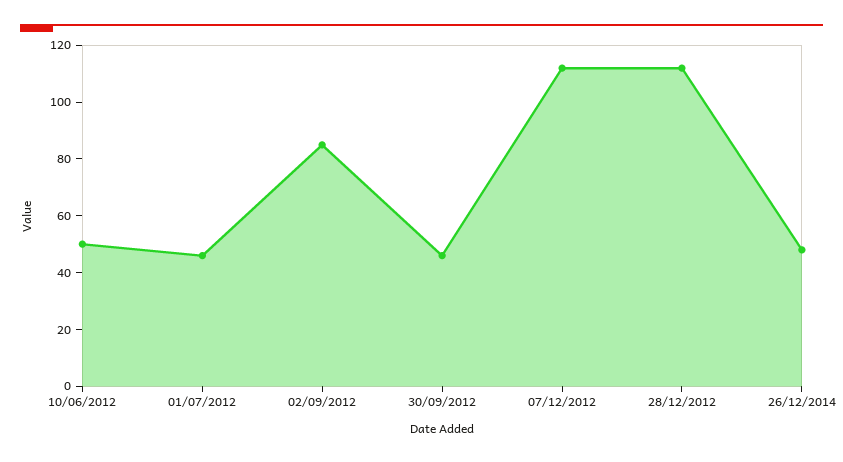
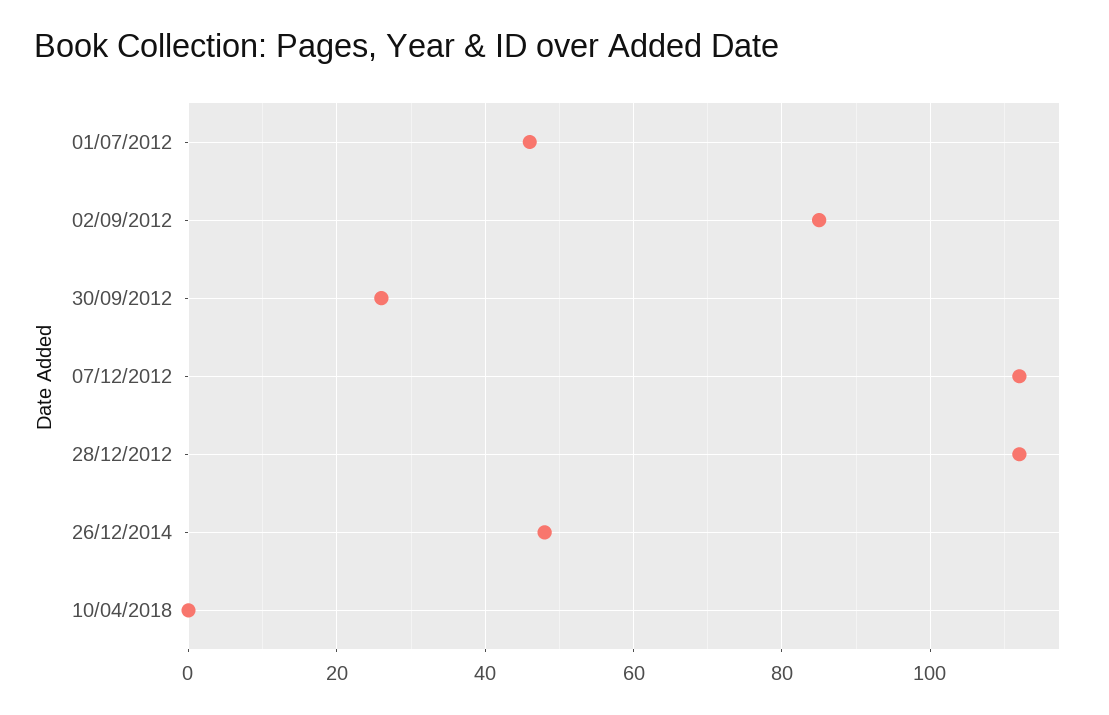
10/06/2012: 50 -> none
30/09/2012: 45 -> 25
10/04/2018: none -> 0

